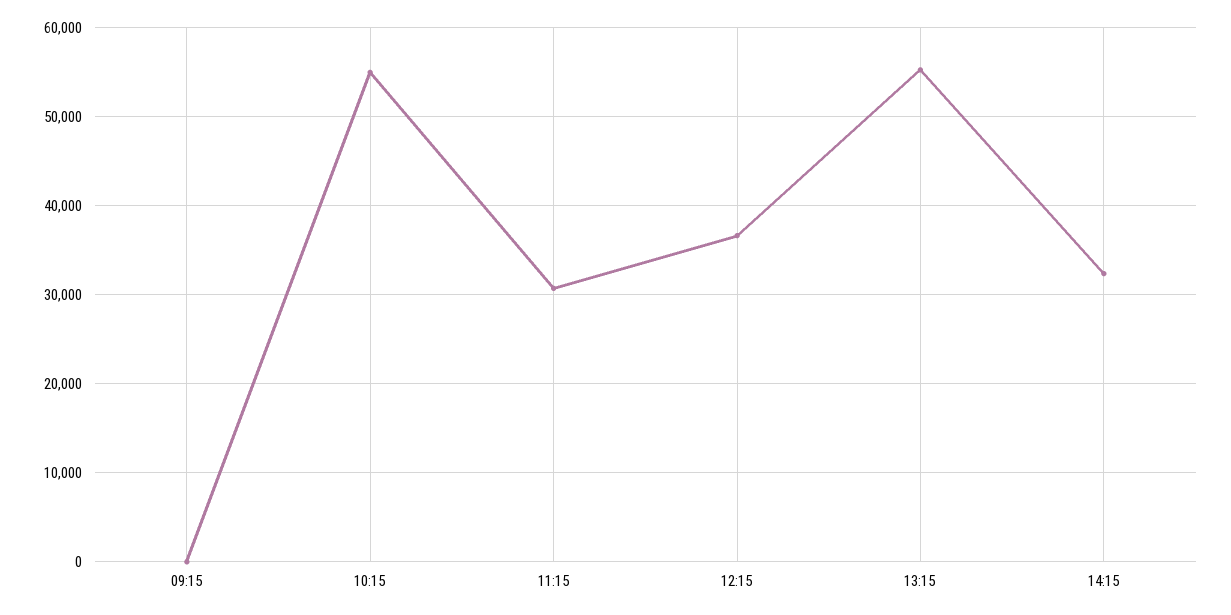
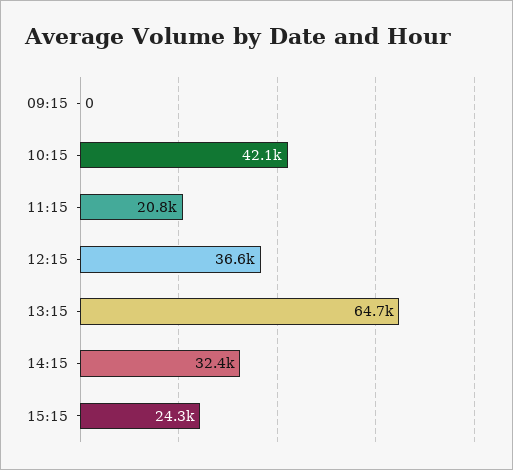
10:15: 55000 -> 42100
11:15: 31000 -> 20800
13:15: 55000 -> 64700
15:15: none -> 24300

